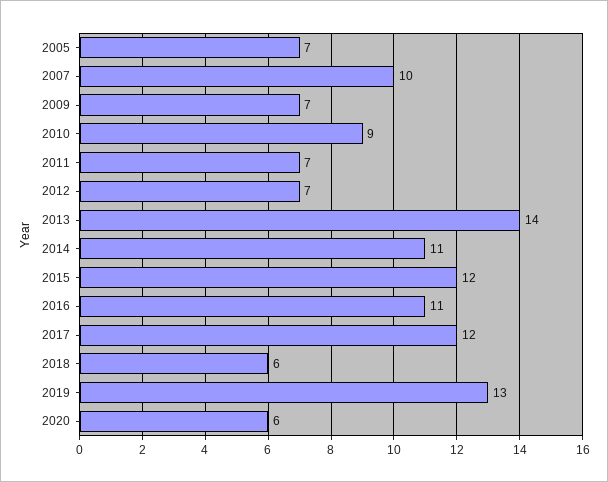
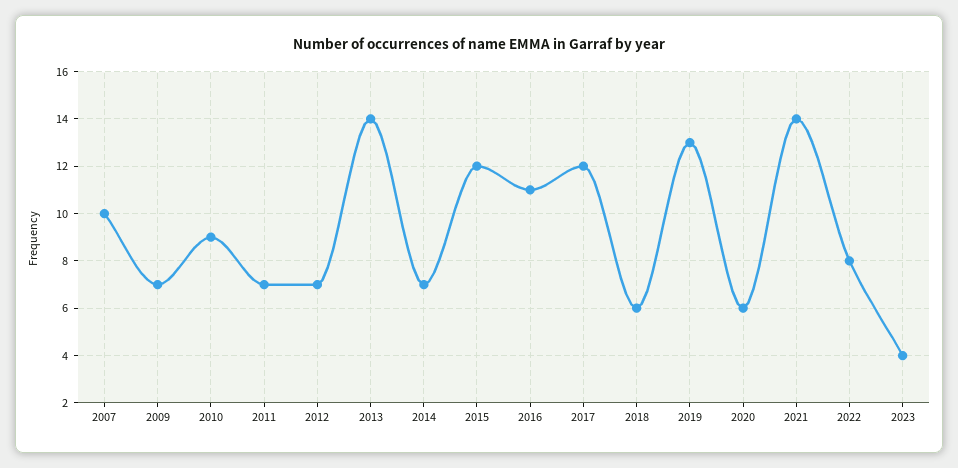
2005: 7 -> none
2014: 11 -> 7
2021: none -> 14
2022: none -> 8
2023: none -> 4

